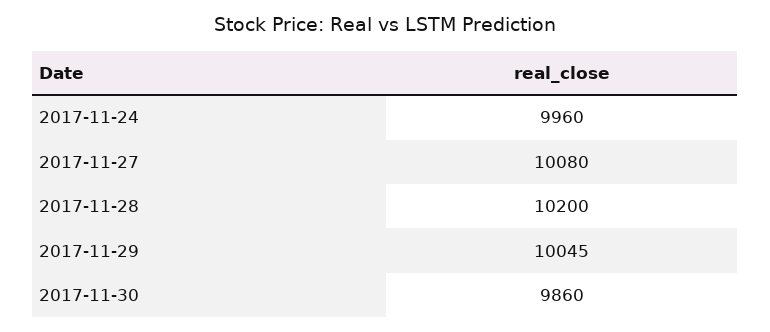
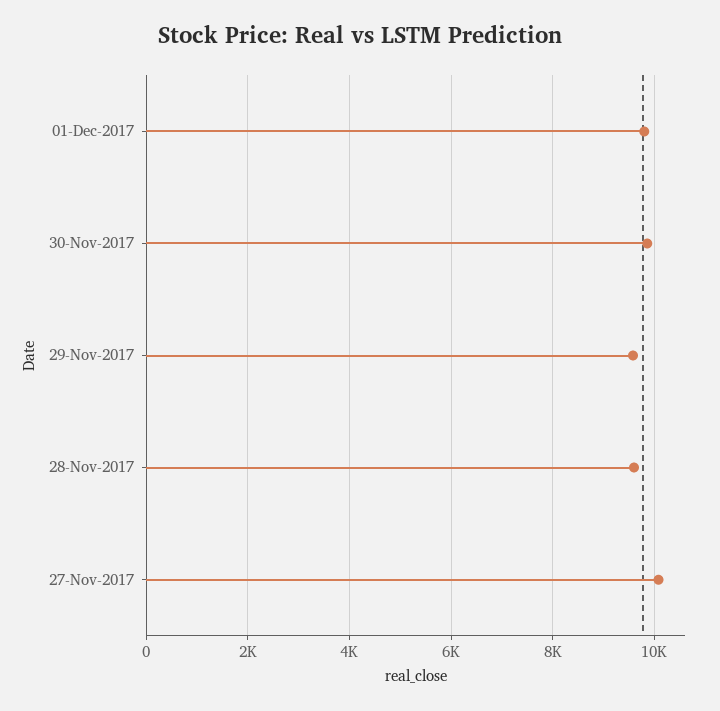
2017-11-24: 9960 -> none
2017-11-28: 10200 -> 9600
2017-11-29: 10045 -> 9600
01-Dec-2017: none -> 9800

